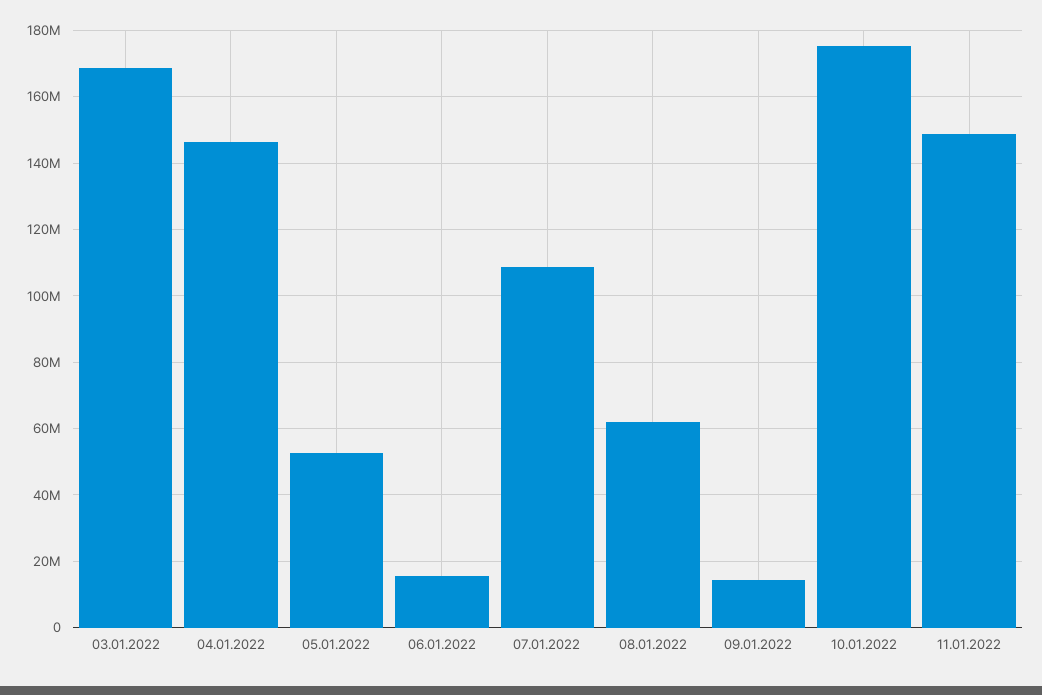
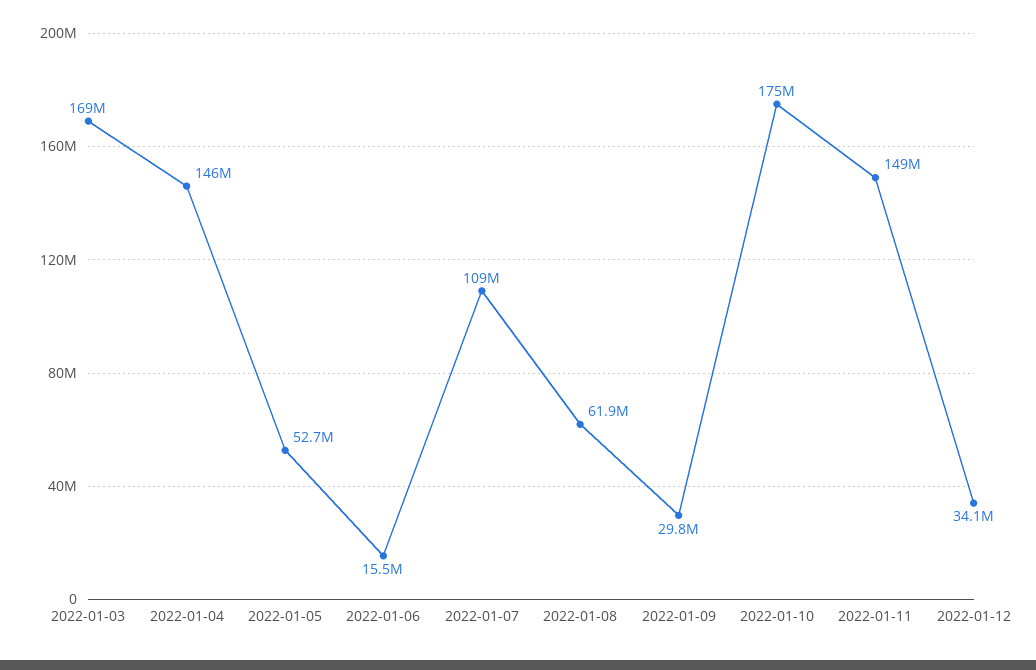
09.01.2022: 14000000 -> 29800000
2022-01-12: none -> 34100000

